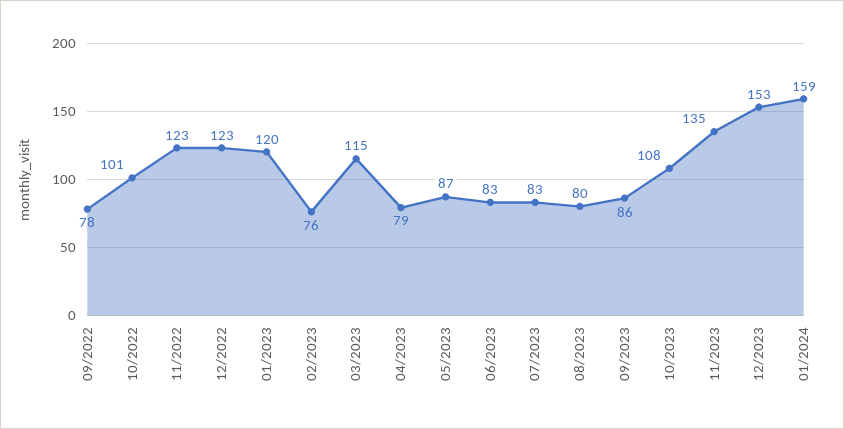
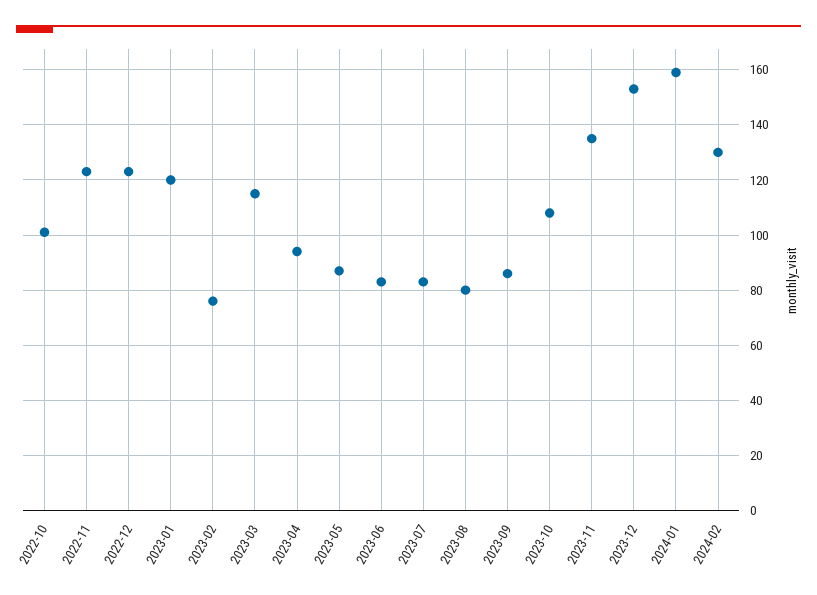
09/2022: 78 -> none
04/2023: 79 -> 95
2024-02: none -> 130

